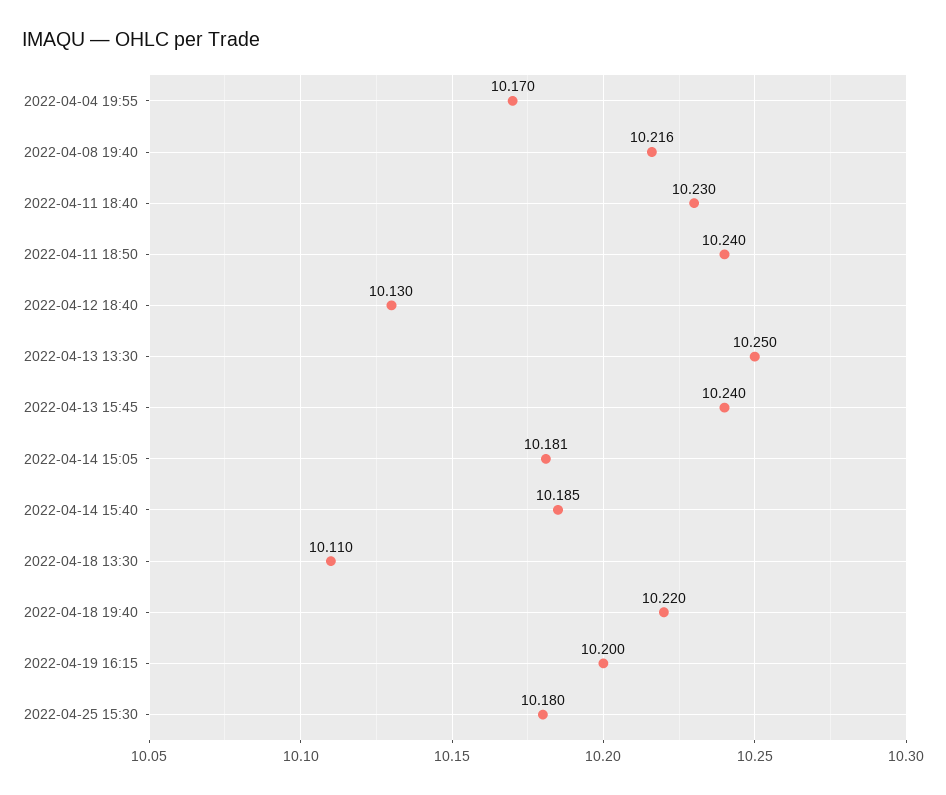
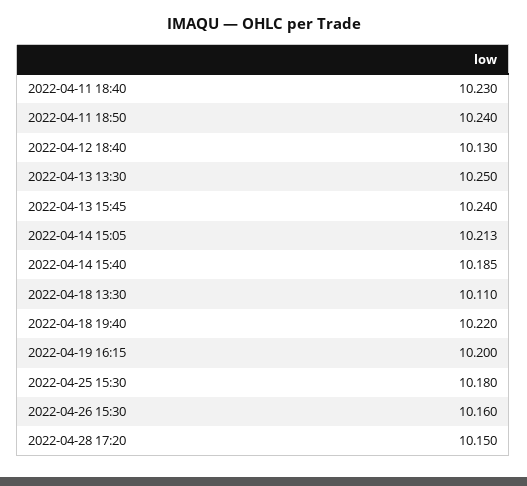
2022-04-04 19:55: 10.17 -> none
2022-04-08 19:40: 10.216 -> none
2022-04-14 15:05: 10.181 -> 10.213
2022-04-26 15:30: none -> 10.16
2022-04-28 17:20: none -> 10.15

